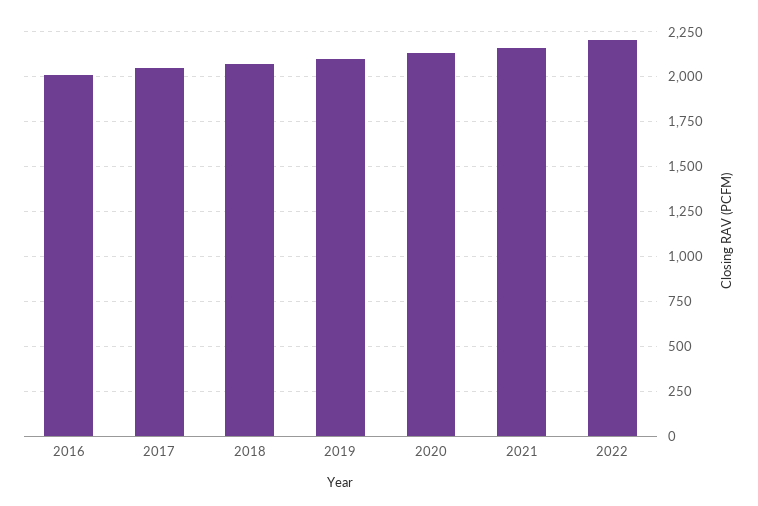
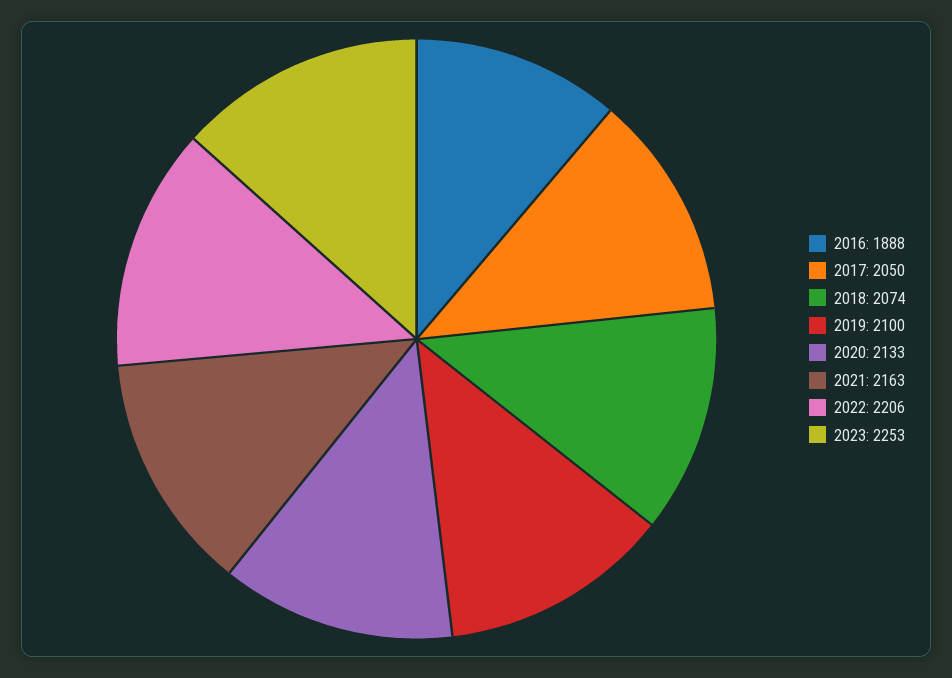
2016: 2000 -> 1888
2023: none -> 2253

